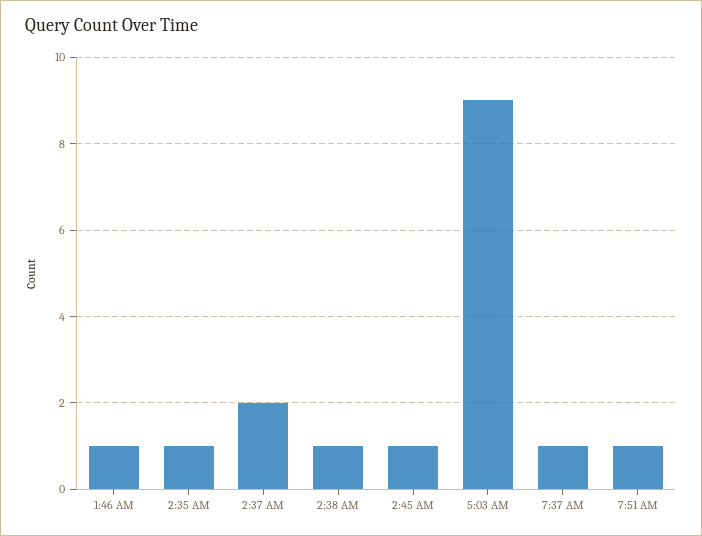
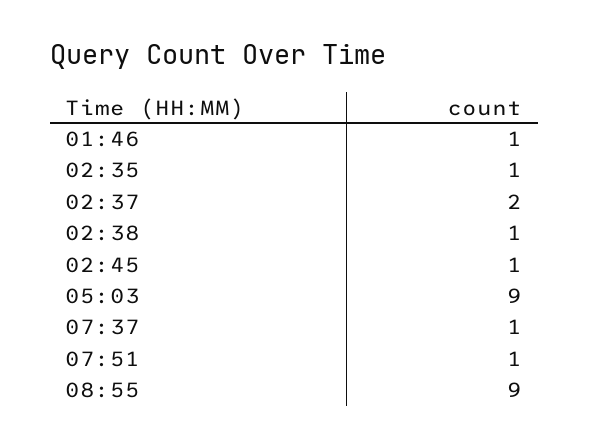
08:55: none -> 9

